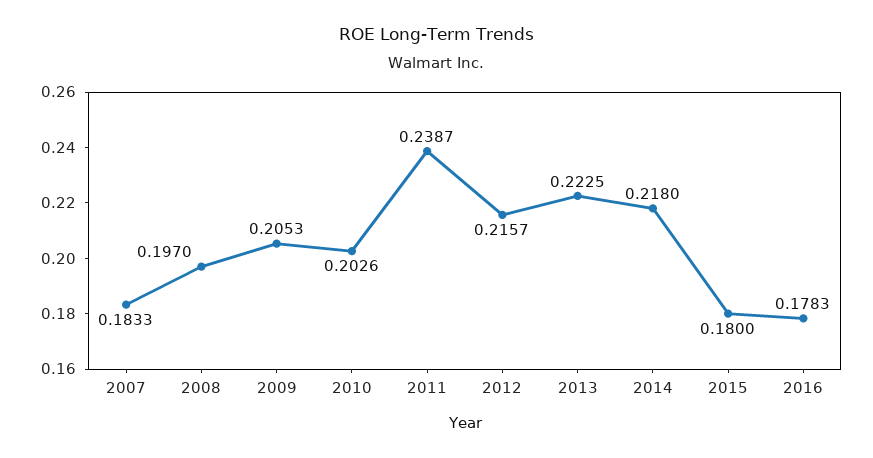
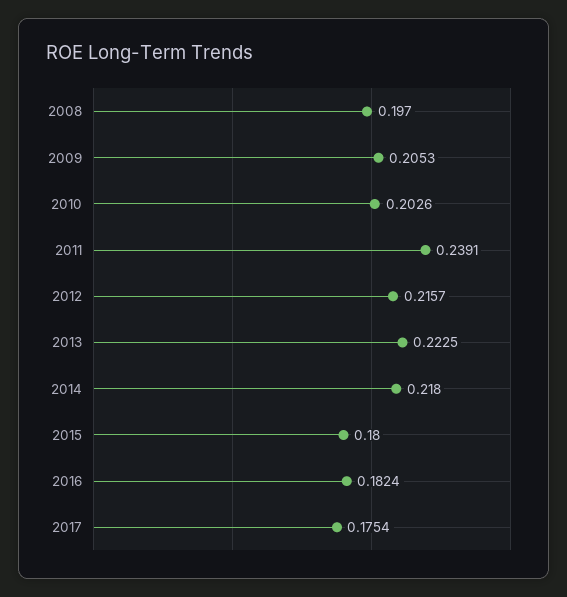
2007: 0.1833 -> none
2011: 0.2387 -> 0.2391
2016: 0.1783 -> 0.1824
2017: none -> 0.1754

